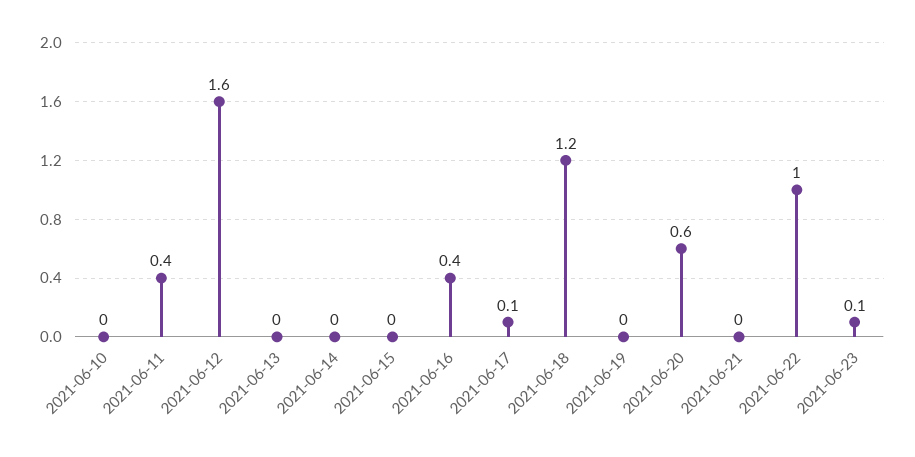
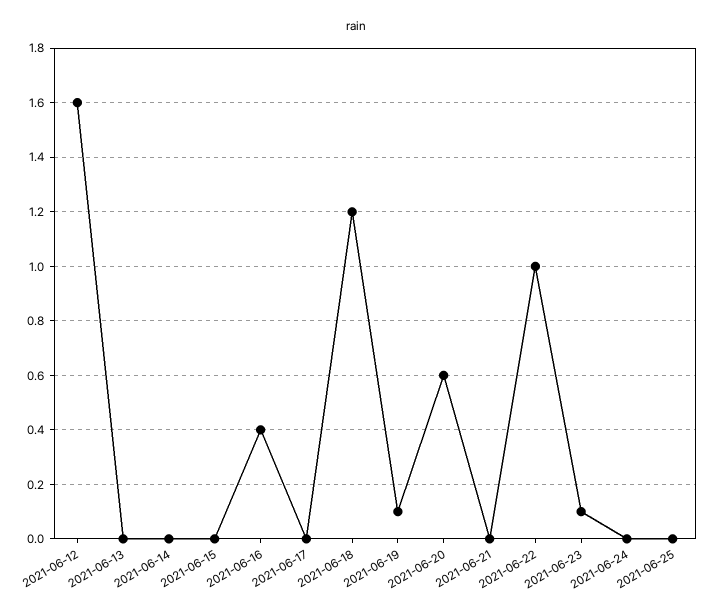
2021-06-10: 0 -> none
2021-06-11: 0.4 -> none
2021-06-17: 0.1 -> 0
2021-06-19: 0 -> 0.1
2021-06-24: none -> 0
2021-06-25: none -> 0

